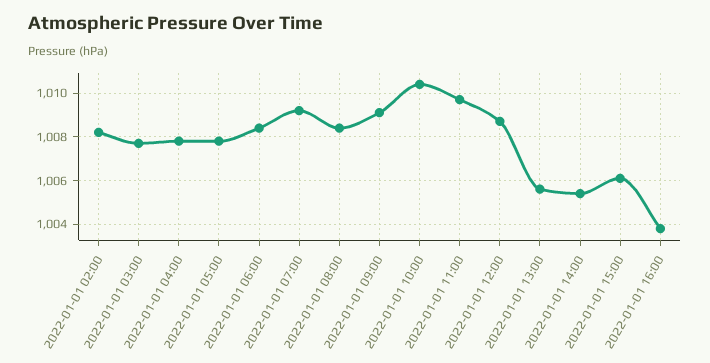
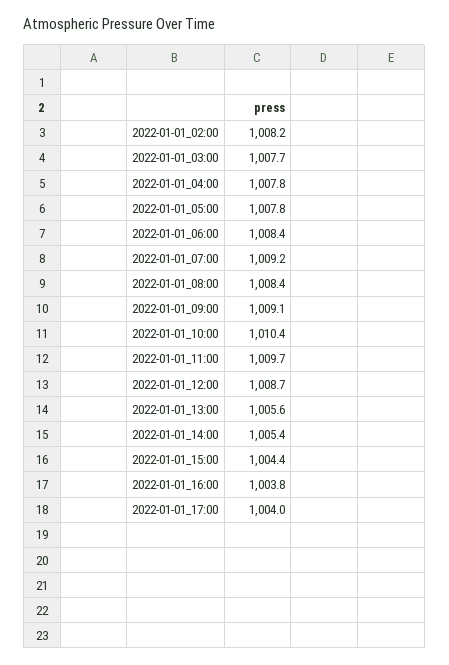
2022-01-01 15:00: 1006 -> 1004.4
2022-01-01_17:00: none -> 1004

